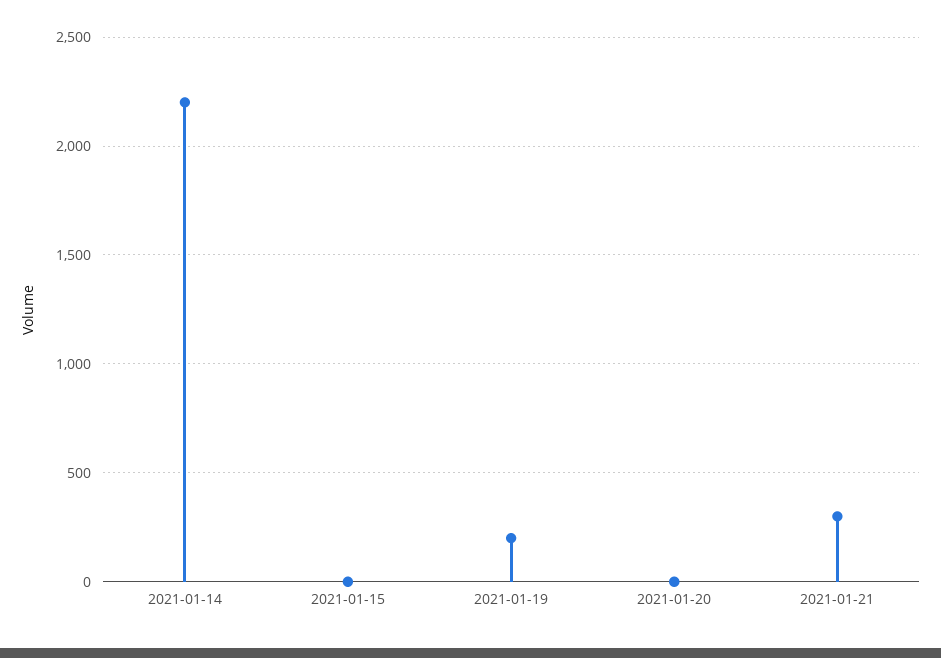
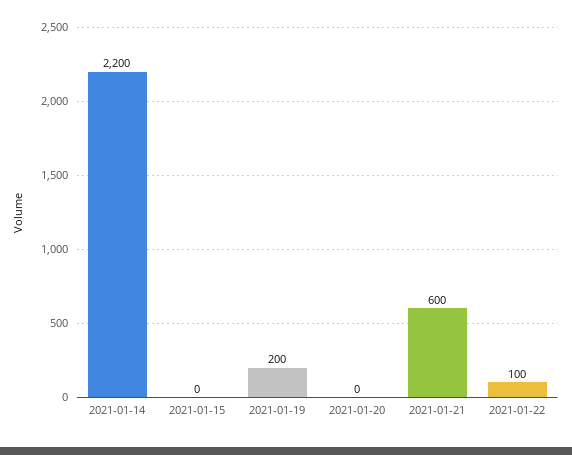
2021-01-21: 300 -> 600
2021-01-22: none -> 100

